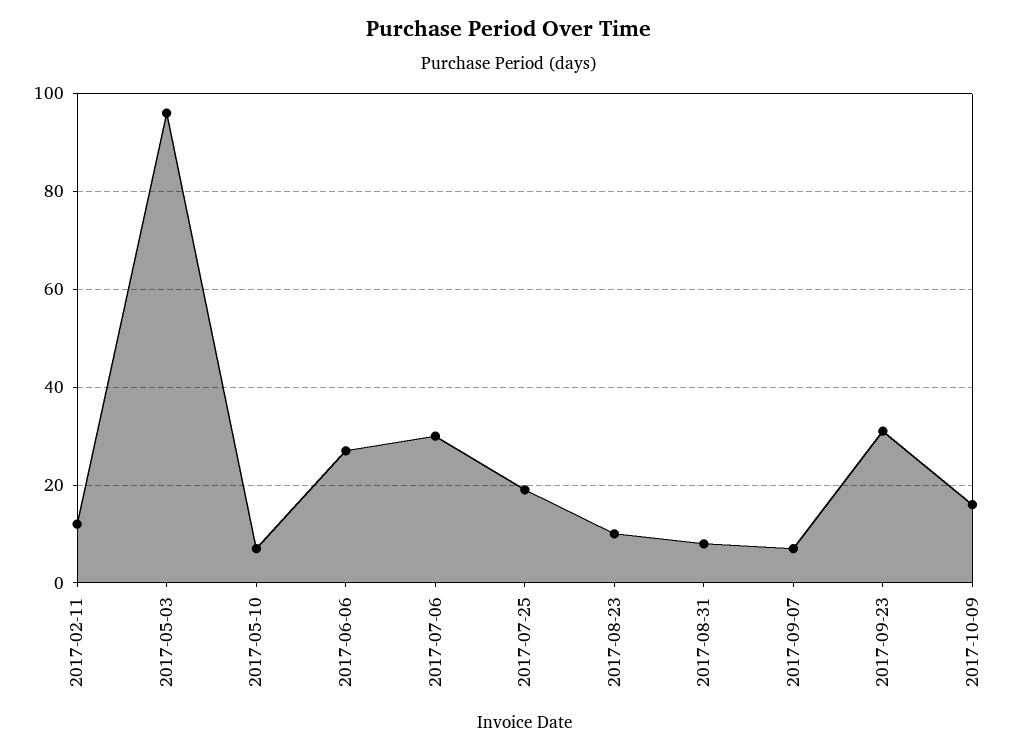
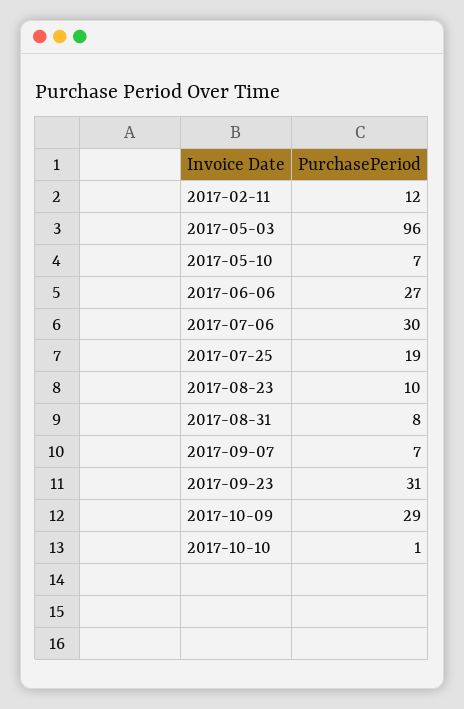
2017-10-09: 15 -> 29
2017-10-10: none -> 1

